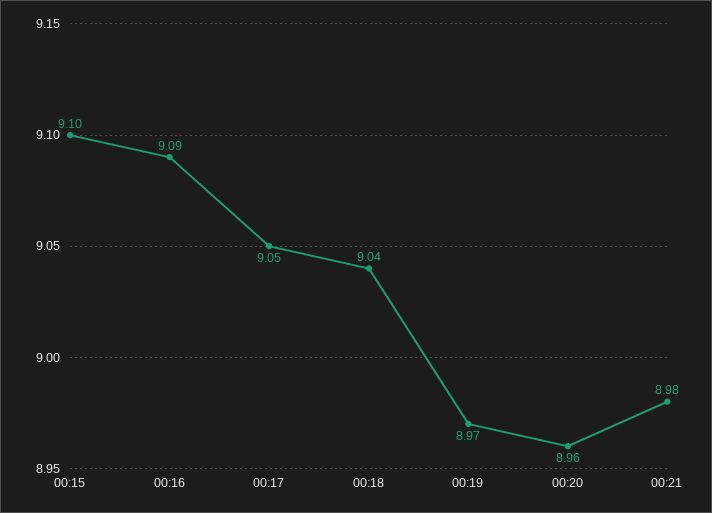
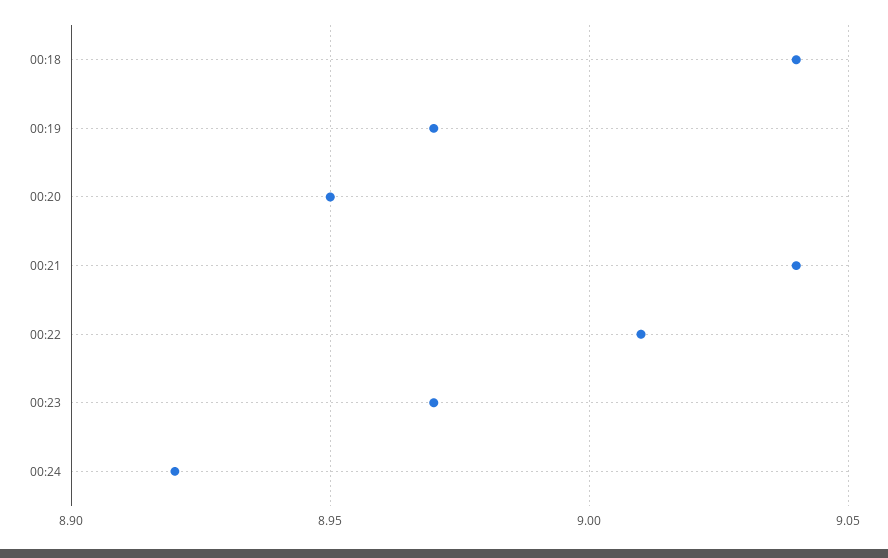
00:15: 9.1 -> none
00:16: 9.09 -> none
00:17: 9.05 -> none
00:20: 8.96 -> 8.95
00:21: 8.98 -> 9.04
00:22: none -> 9.01
00:23: none -> 8.97
00:24: none -> 8.92

